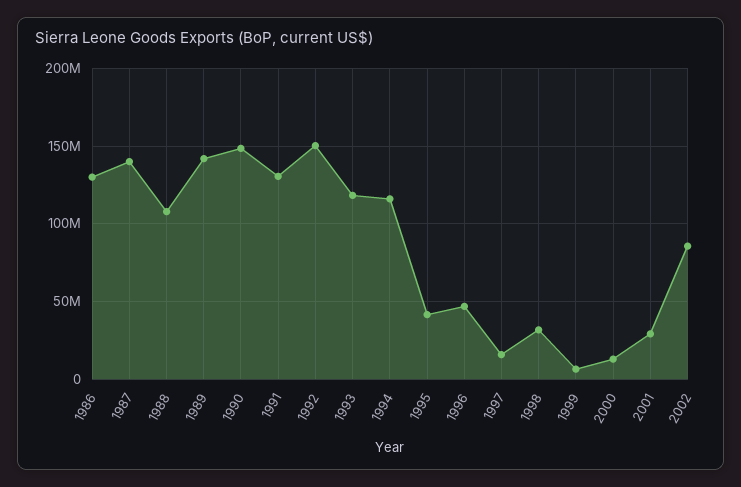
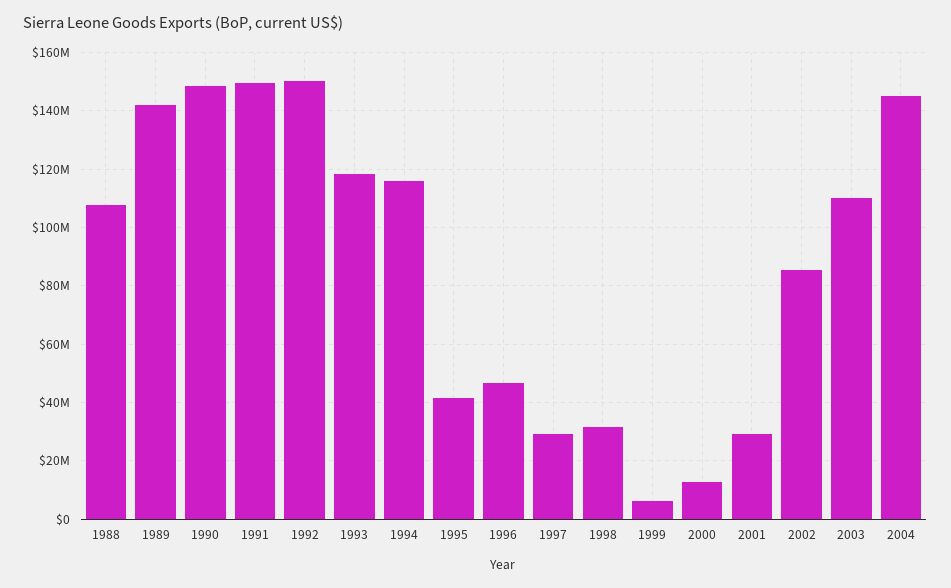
1986: 130000000 -> none
1987: 140000000 -> none
1991: 130000000 -> 150000000
1997: 15000000 -> 30000000
2003: none -> 110000000
2004: none -> 145000000

